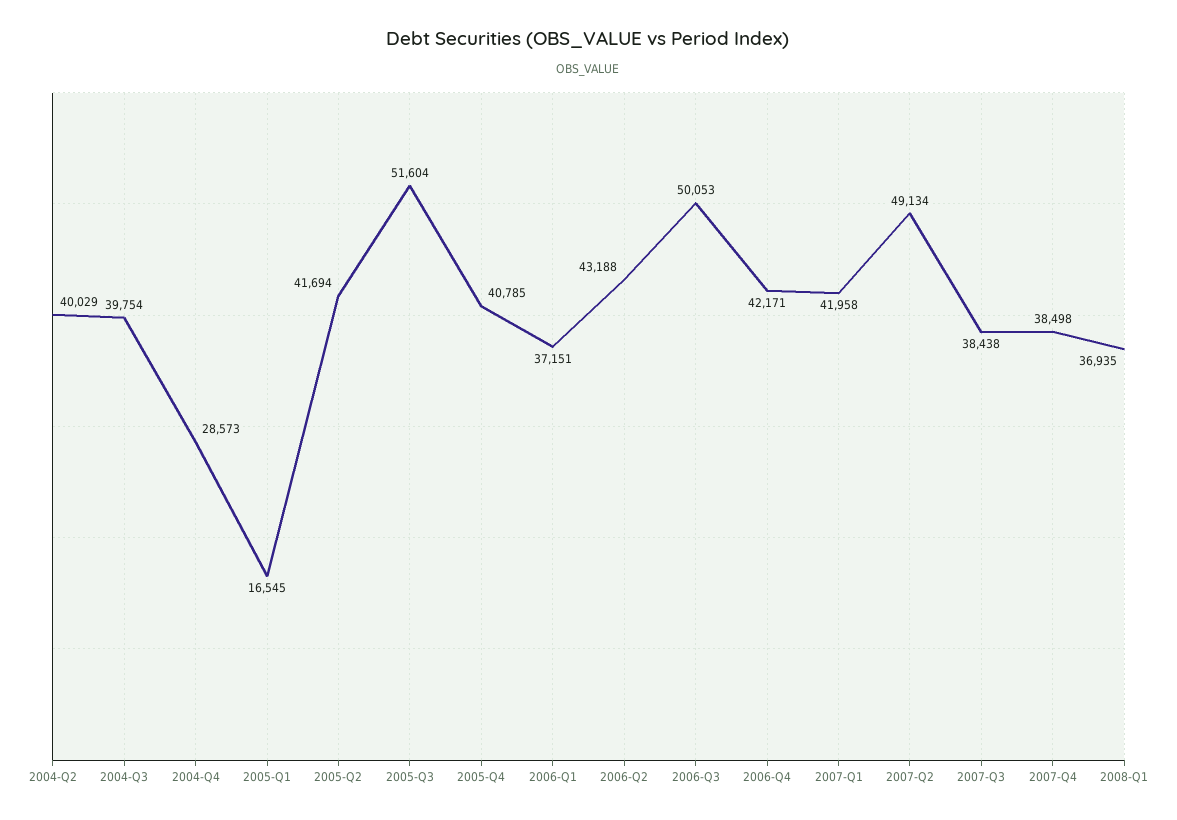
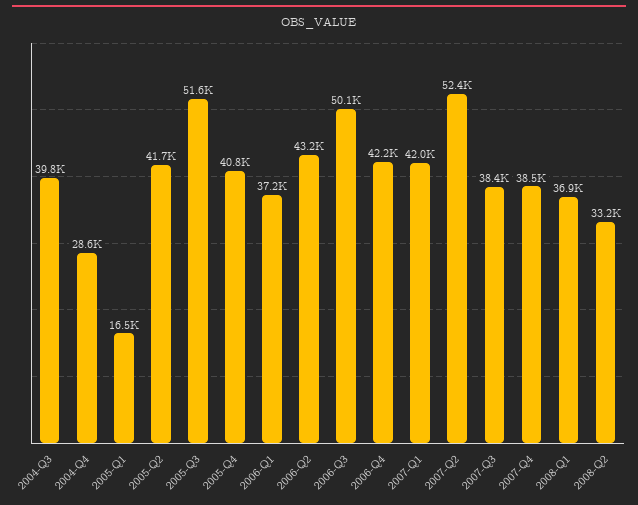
2004-Q2: 40029 -> none
2007-Q2: 49134 -> 52400
2008-Q2: none -> 33200

